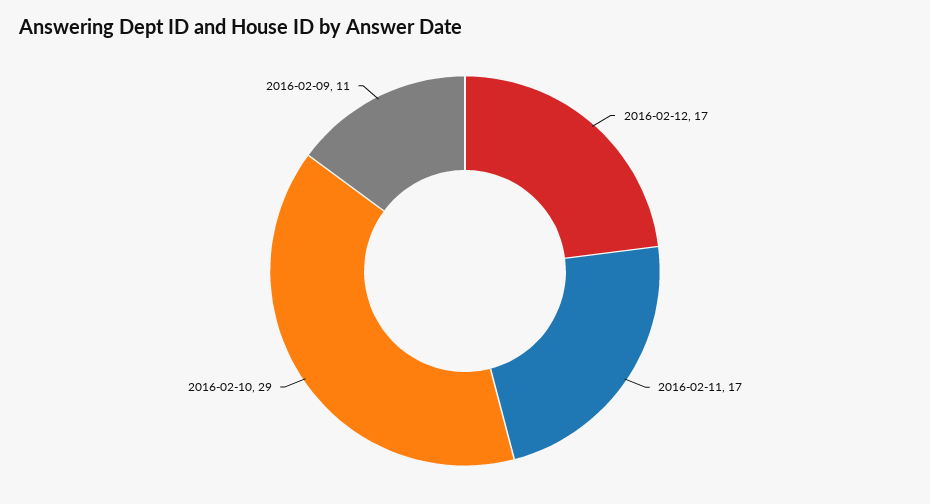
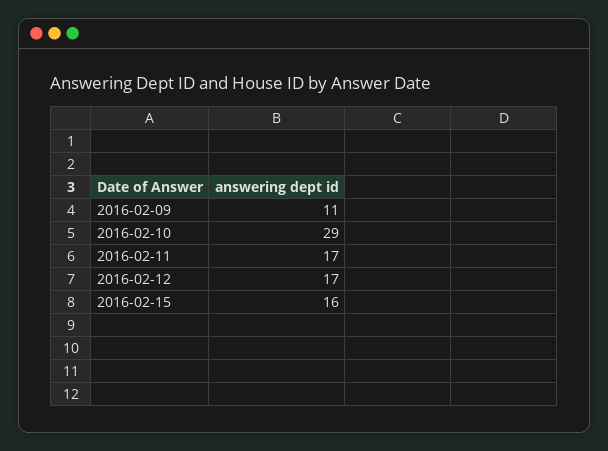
2016-02-15: none -> 16

